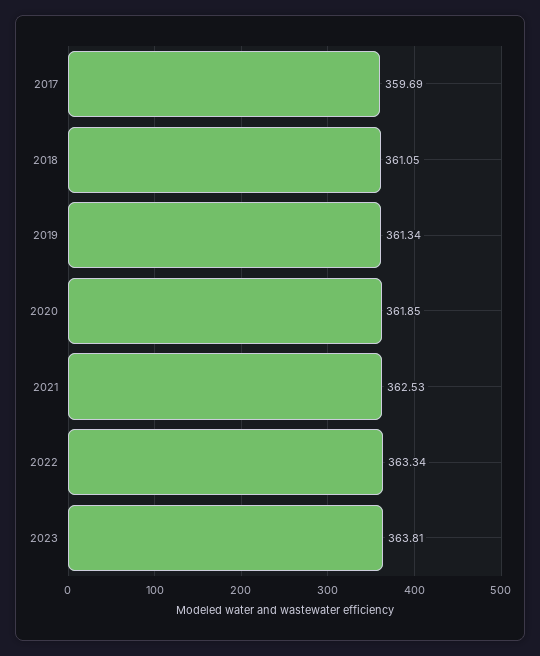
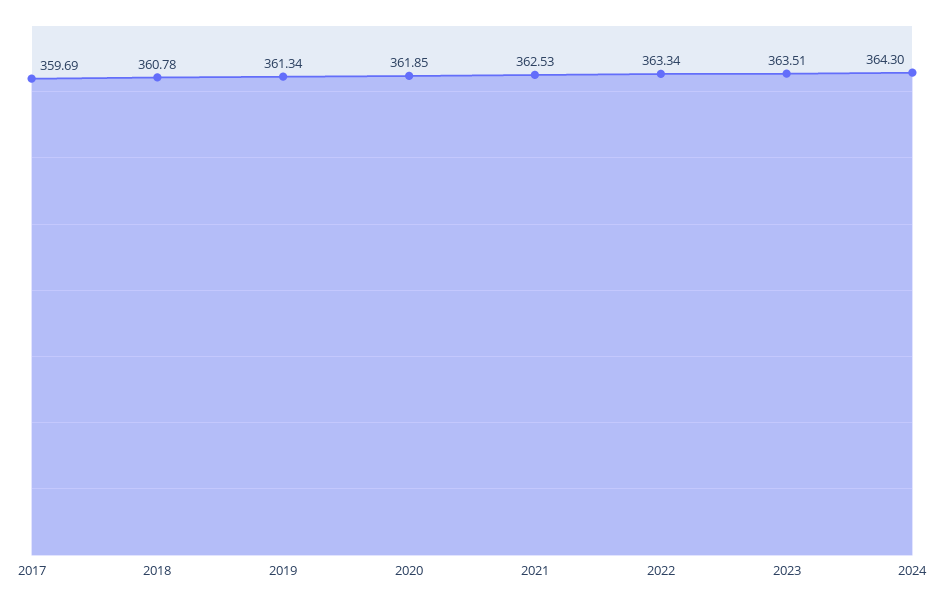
2018: 361.05 -> 360.78
2023: 363.81 -> 363.51
2024: none -> 364.3

